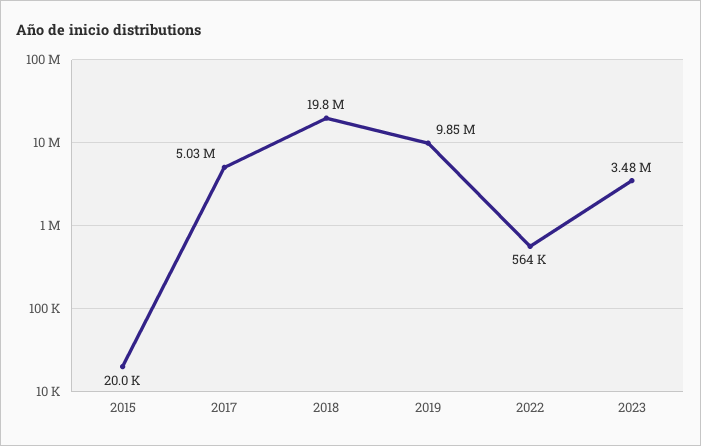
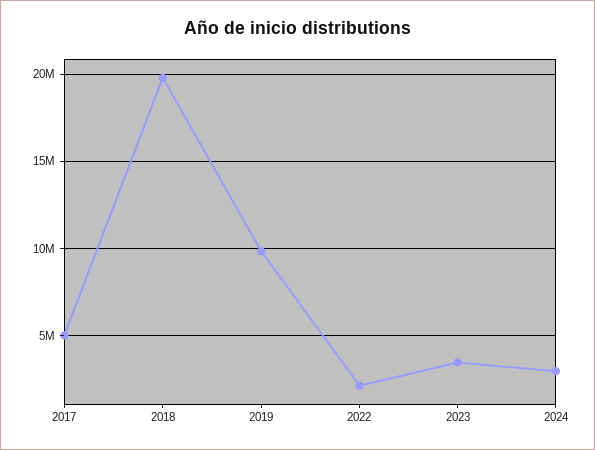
2015: 20000 -> none
2022: 564000 -> 2000000
2024: none -> 3000000

